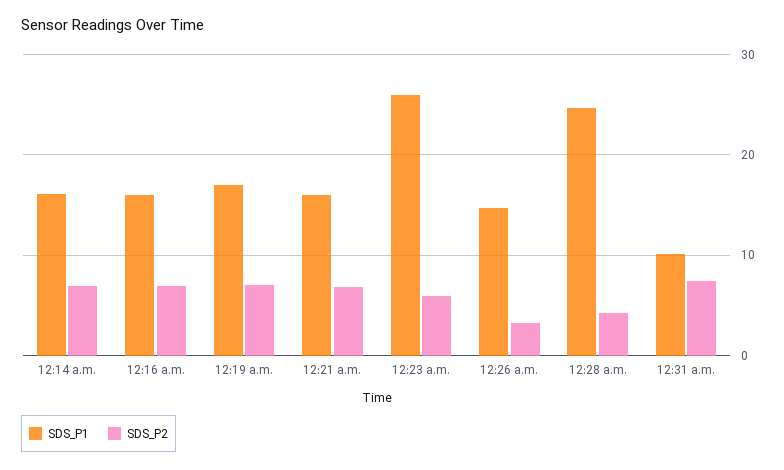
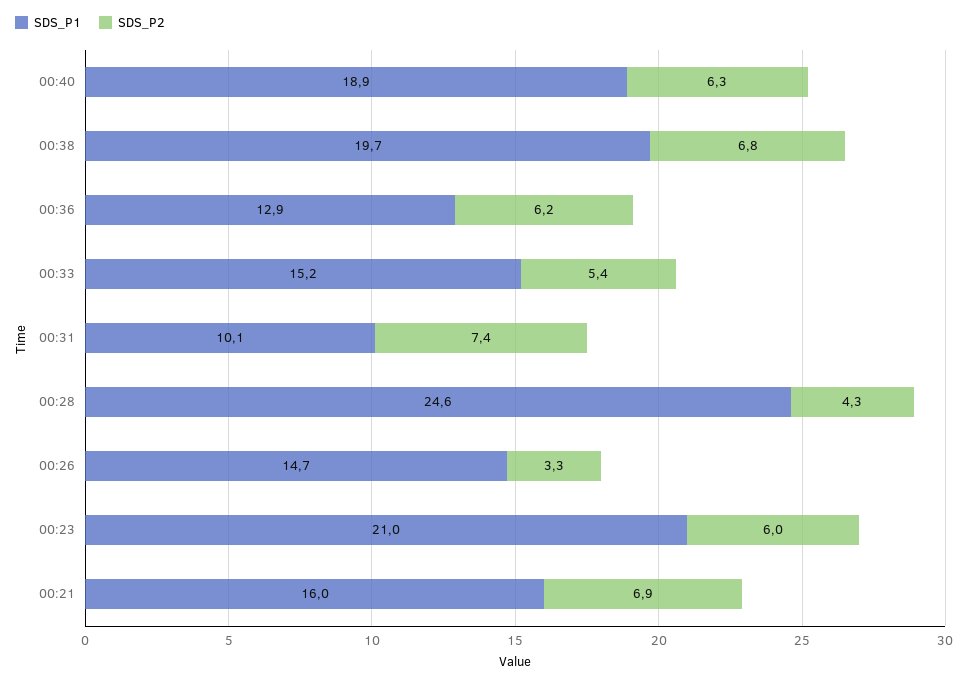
SDS_P1, 12:14 a.m.: 16 -> none
SDS_P2, 12:14 a.m.: 7 -> none
SDS_P1, 12:16 a.m.: 16 -> none
SDS_P2, 12:16 a.m.: 7 -> none
SDS_P1, 12:19 a.m.: 17 -> none
SDS_P2, 12:19 a.m.: 7 -> none
SDS_P1, 12:23 a.m.: 26 -> 21
SDS_P1, 00:40: none -> 18.9
SDS_P2, 00:40: none -> 6.3
SDS_P1, 00:38: none -> 19.7
SDS_P2, 00:38: none -> 6.8
SDS_P1, 00:36: none -> 12.9
SDS_P2, 00:36: none -> 6.2
SDS_P1, 00:33: none -> 15.2
SDS_P2, 00:33: none -> 5.4

